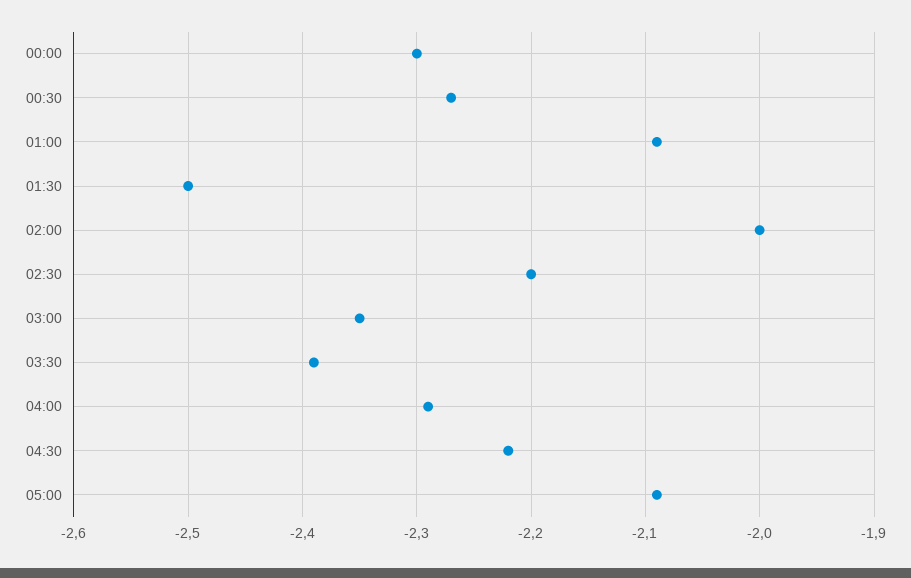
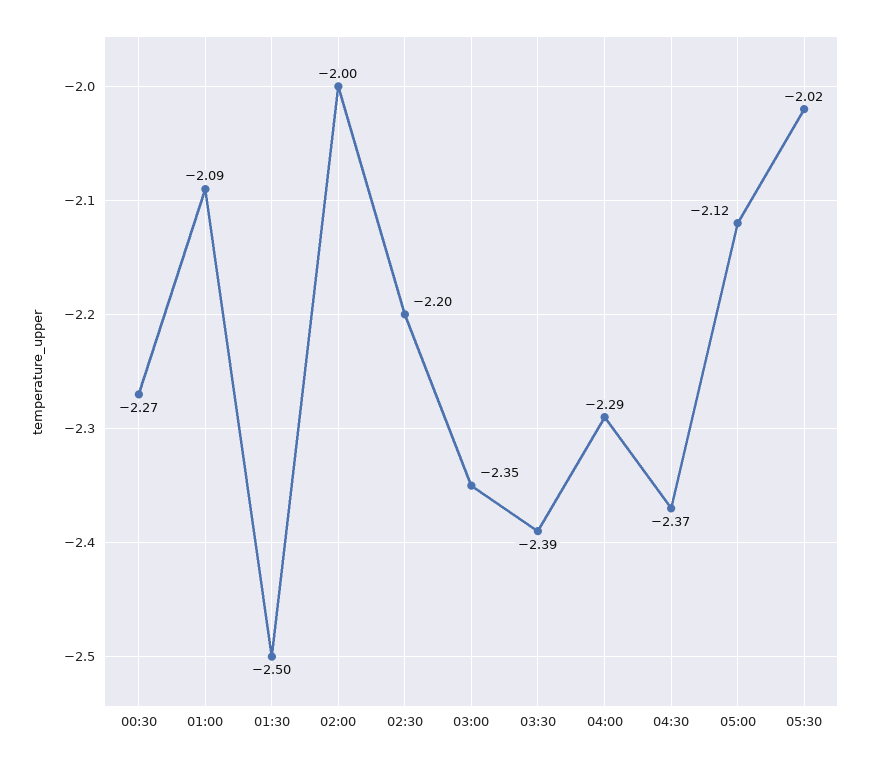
00:00: -2.3 -> none
04:30: -2.22 -> -2.37
05:00: -2.09 -> -2.12
05:30: none -> -2.02

